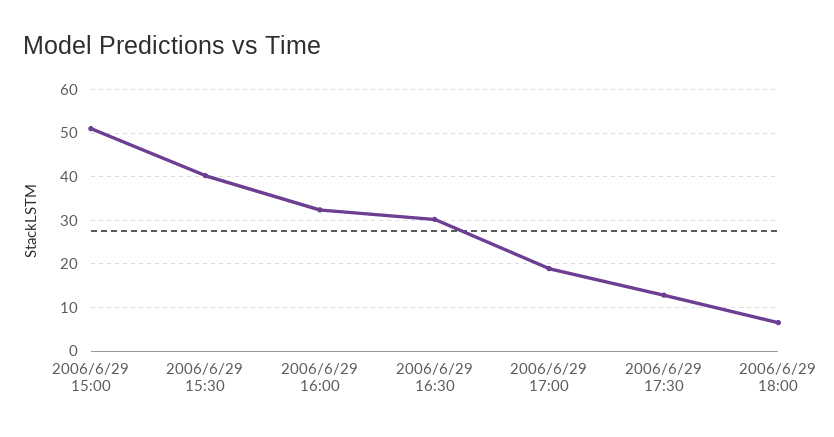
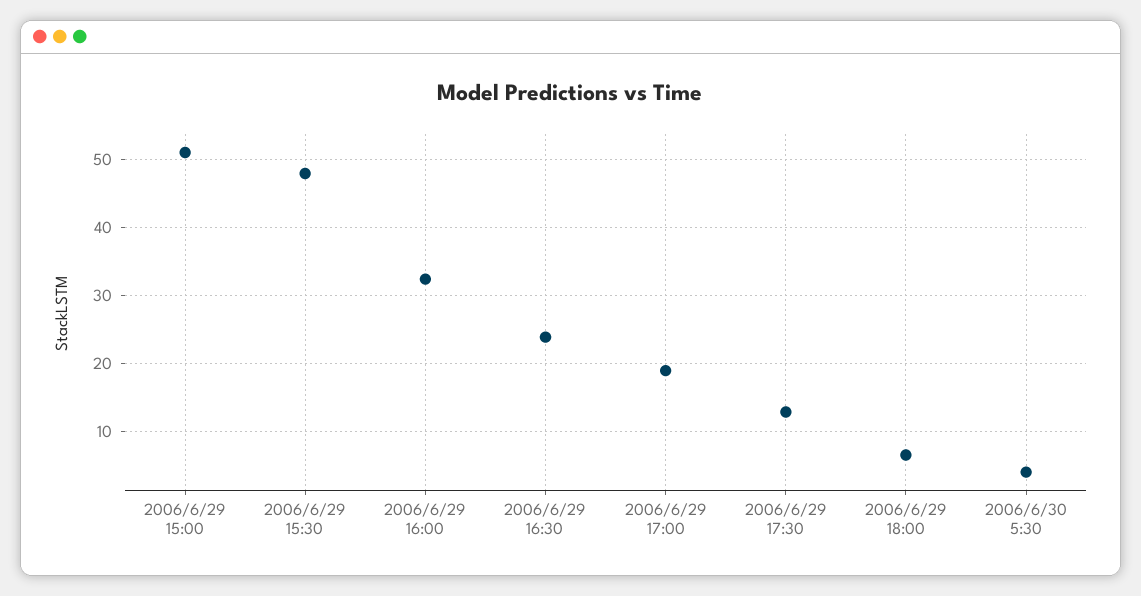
2006/6/29 15:30: 40 -> 48
2006/6/29 16:30: 30 -> 24
2006/6/30 5:30: none -> 4

